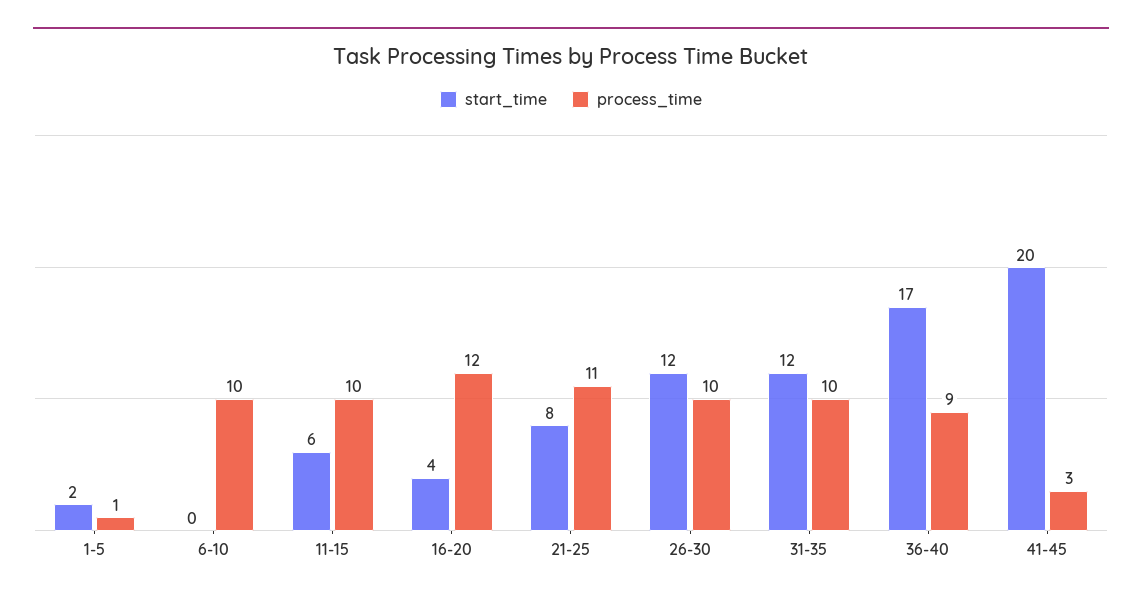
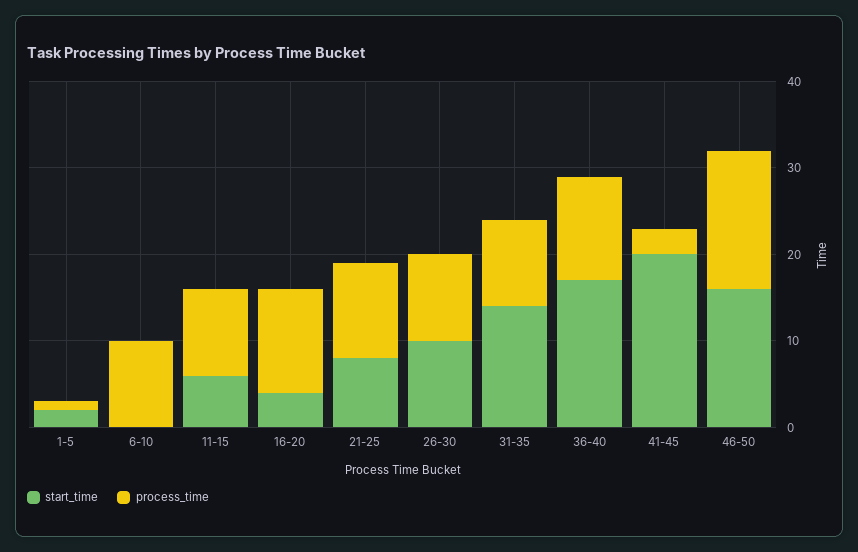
start_time, 26-30: 12 -> 10
start_time, 31-35: 12 -> 14
process_time, 36-40: 9 -> 12
start_time, 46-50: none -> 16
process_time, 46-50: none -> 16

